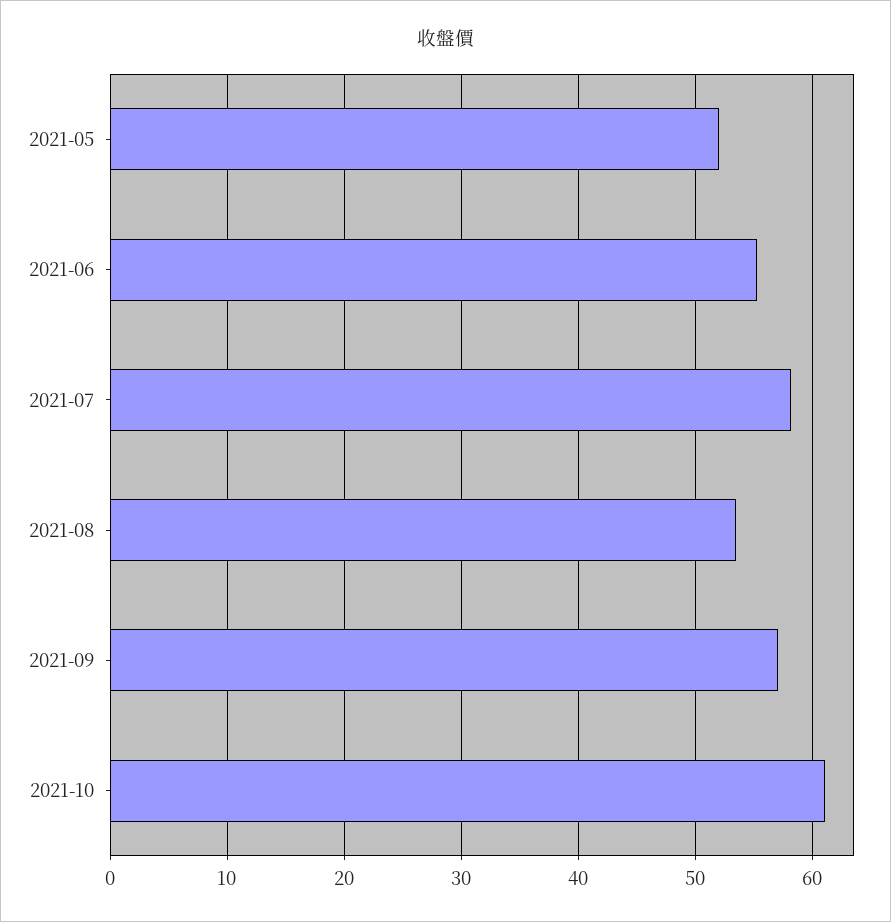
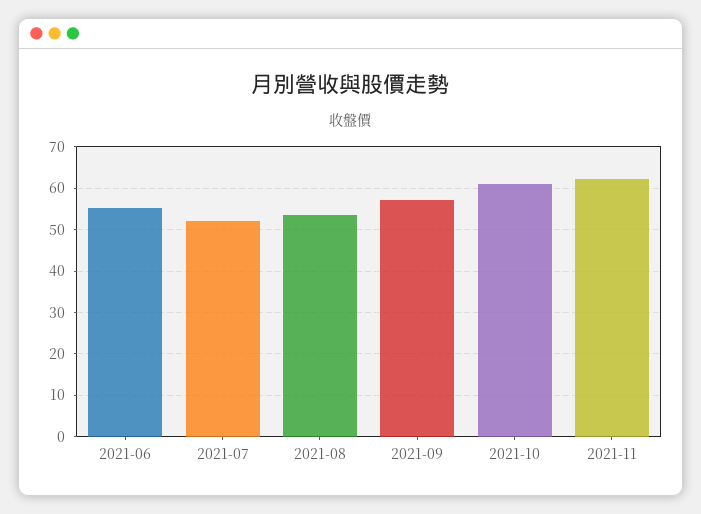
2021-05: 52 -> none
2021-07: 58 -> 52
2021-11: none -> 62

